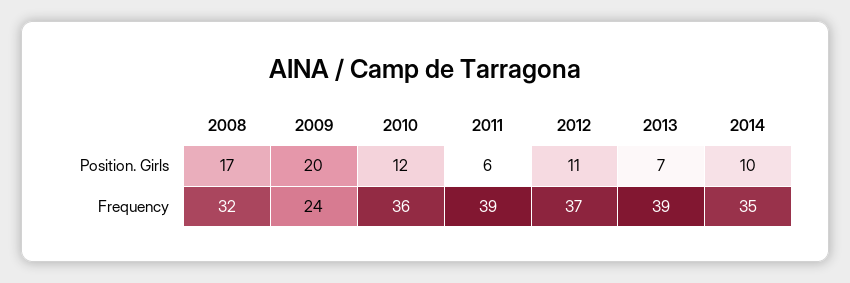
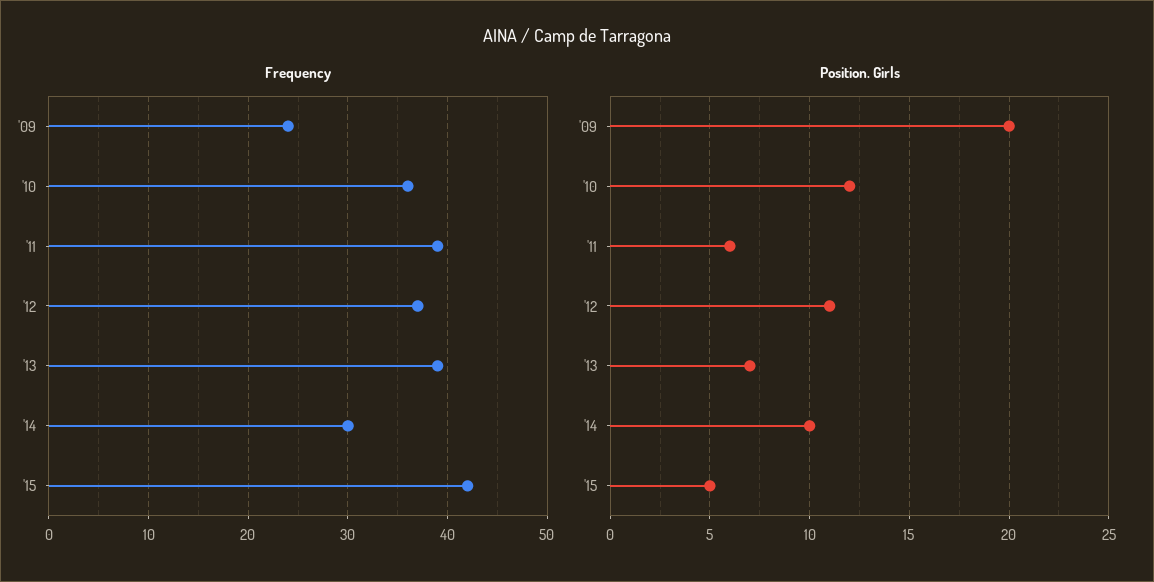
Position. Girls, 2008: 17 -> none
Frequency, 2008: 32 -> none
Frequency, 2014: 35 -> 30
Frequency, '15: none -> 42
Position. Girls, '15: none -> 5

